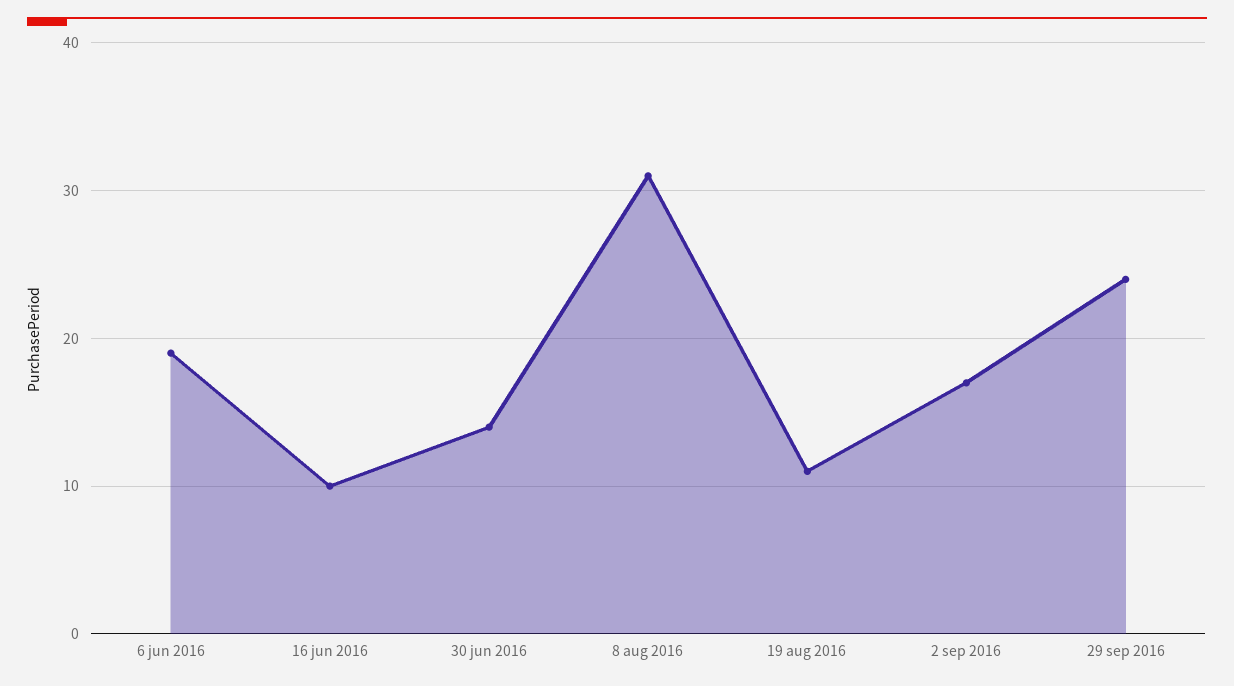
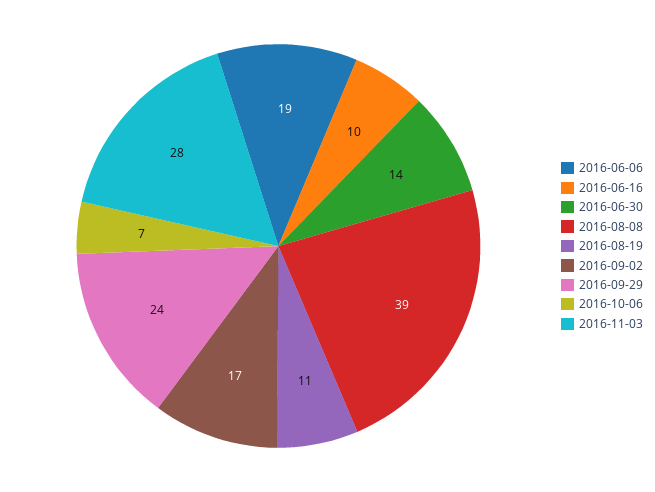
8 aug 2016: 31 -> 39
2016-10-06: none -> 7
2016-11-03: none -> 28

